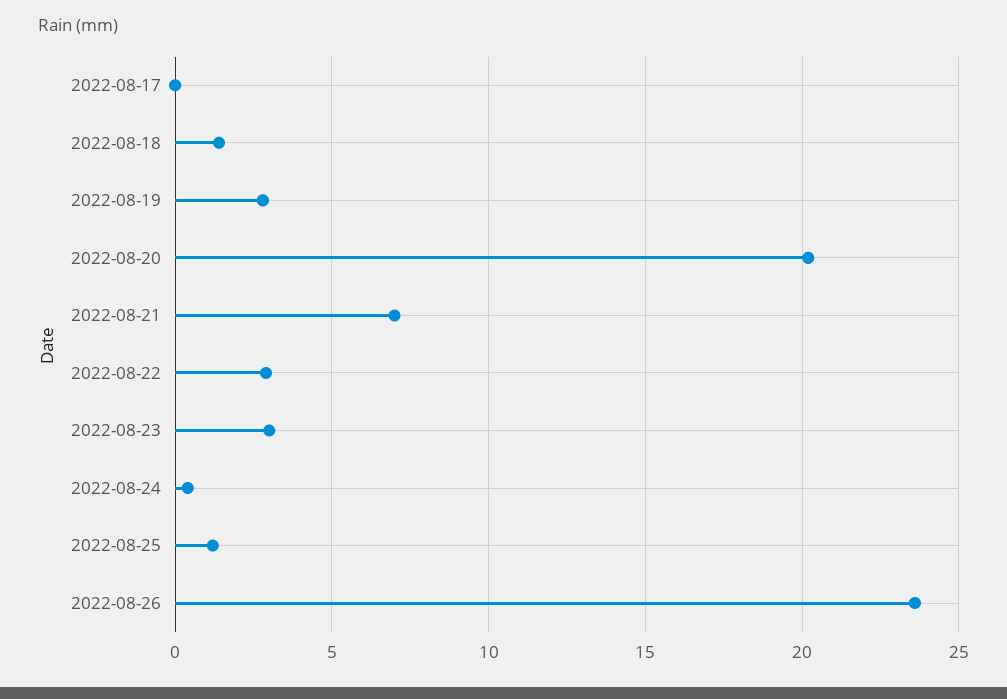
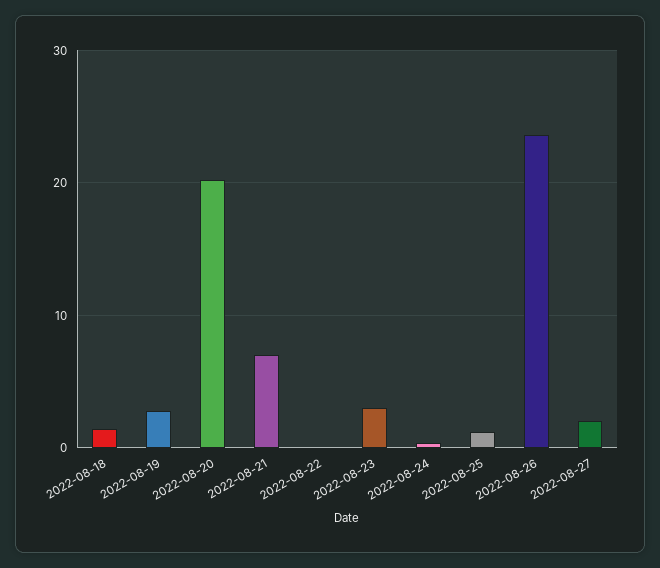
2022-08-17: 0 -> none
2022-08-22: 3 -> 0
2022-08-27: none -> 2

